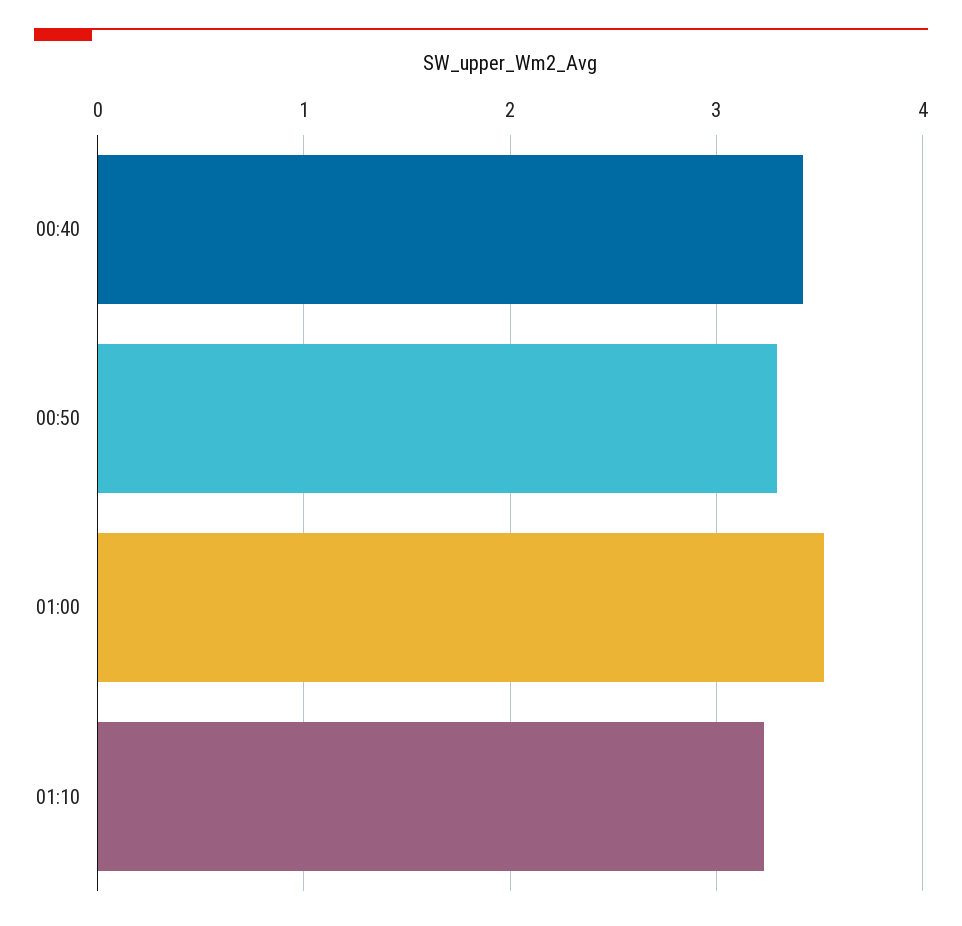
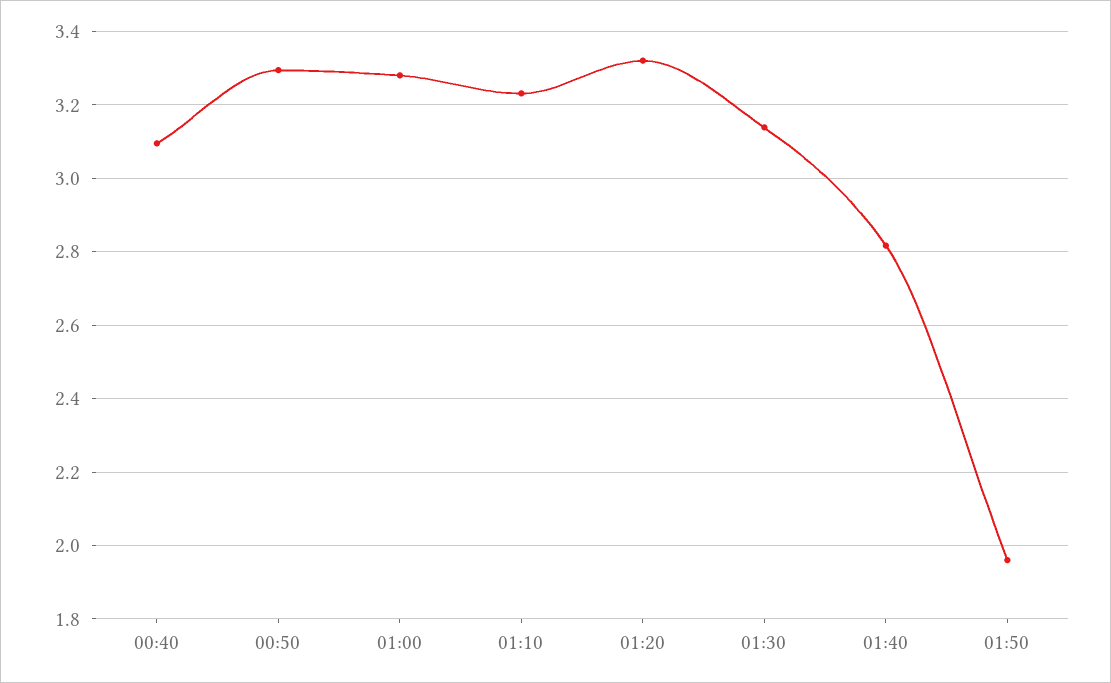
00:40: 3.4 -> 3.1
01:00: 3.5 -> 3.28
01:20: none -> 3.32
01:30: none -> 3.14
01:40: none -> 2.82
01:50: none -> 1.96

